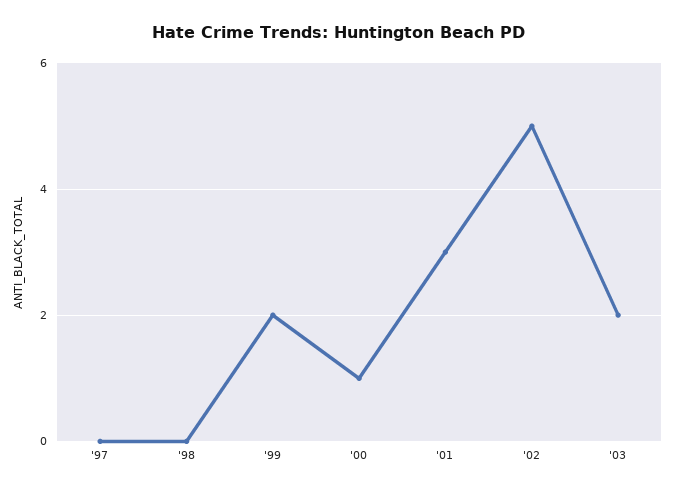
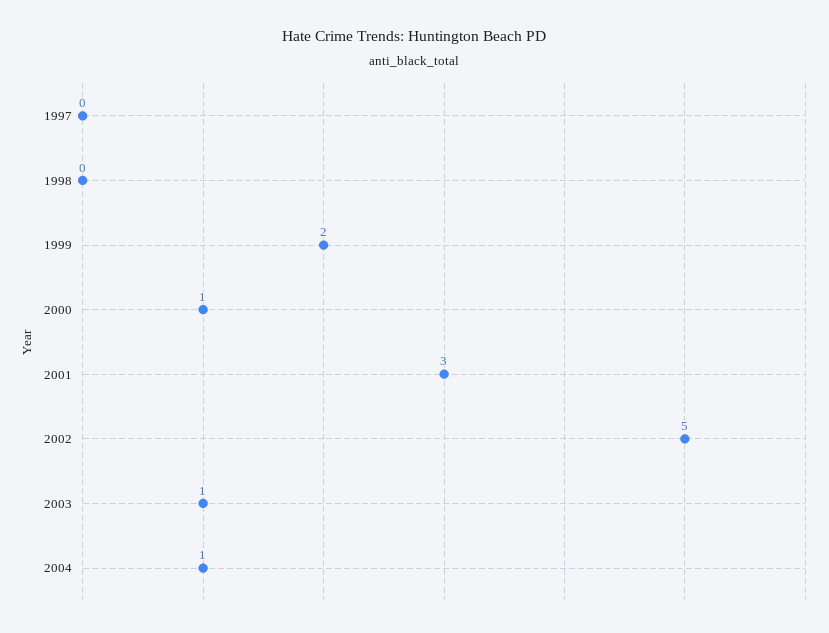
'03: 2 -> 1
2004: none -> 1

